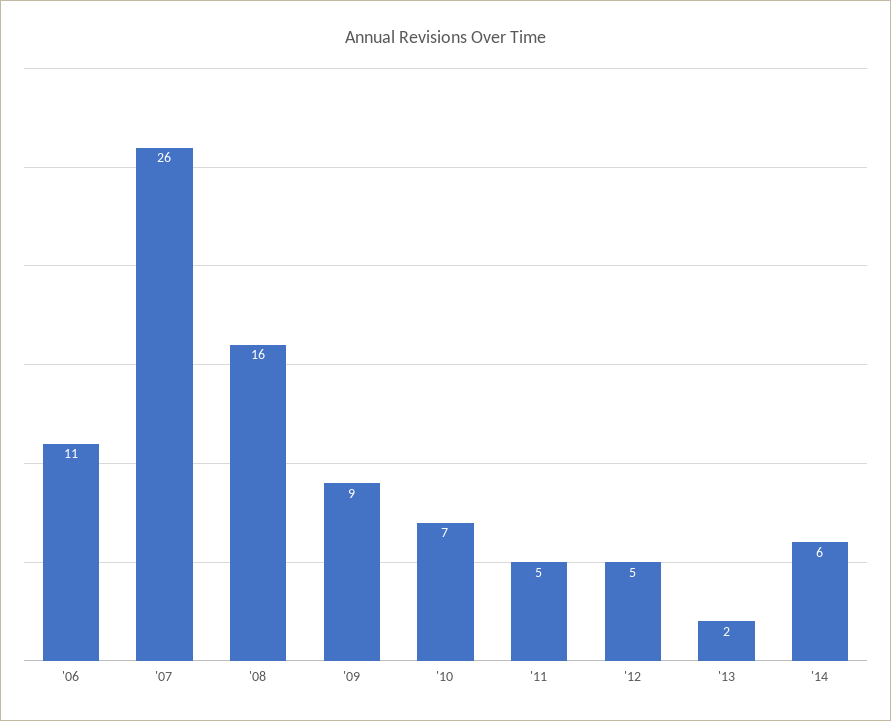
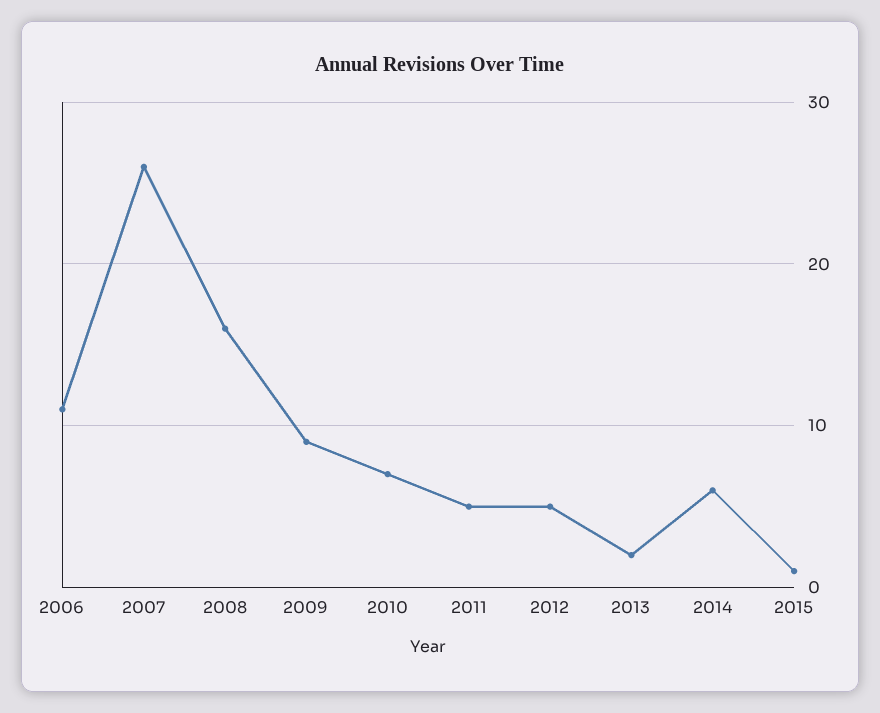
2015: none -> 1

